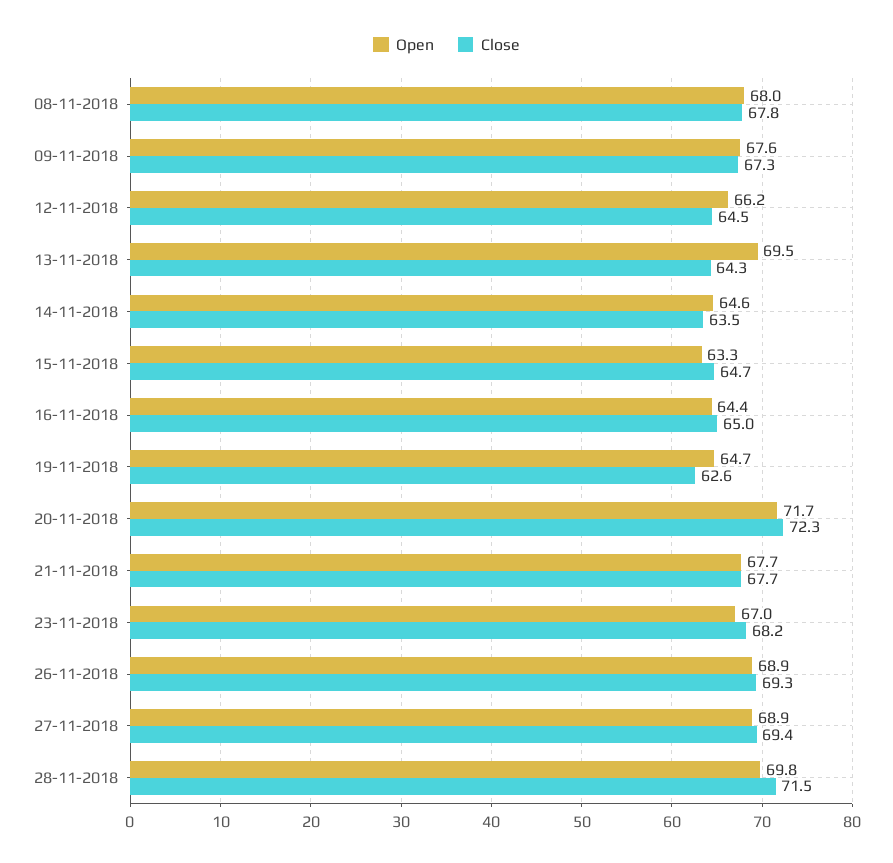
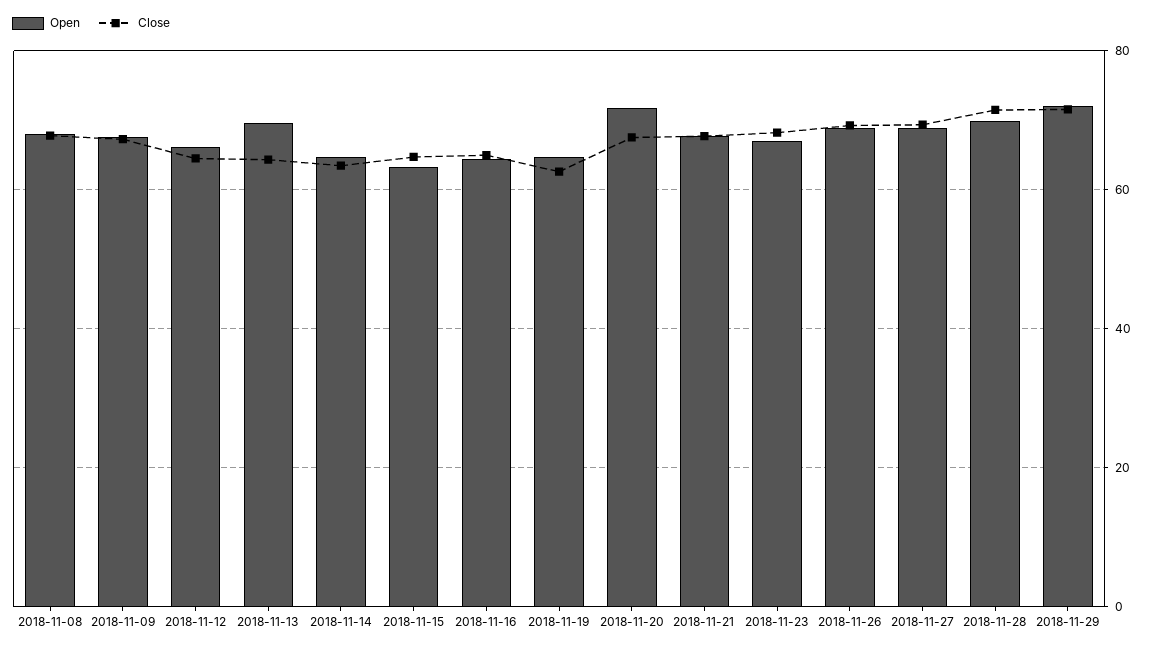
Close, 20-11-2018: 72.3 -> 68
Open, 2018-11-29: none -> 72
Close, 2018-11-29: none -> 72

